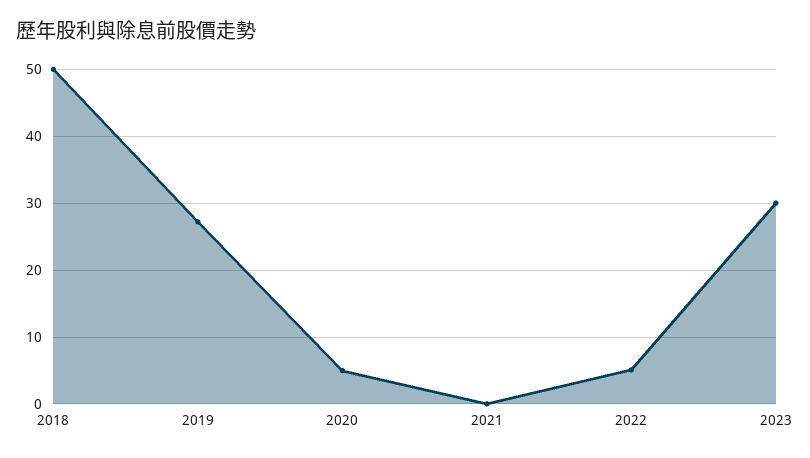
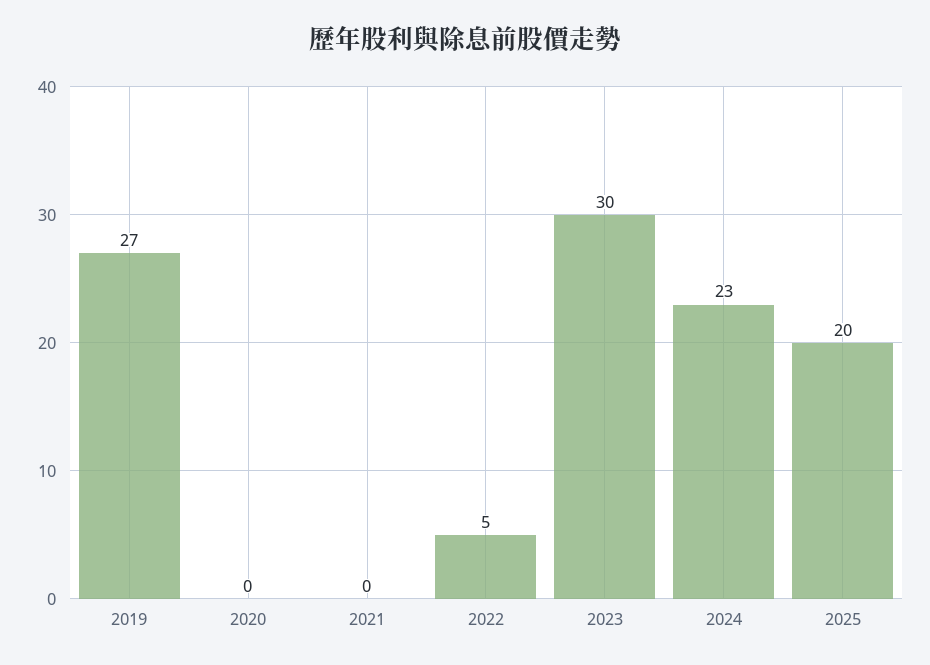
2018: 50 -> none
2020: 5 -> 0
2024: none -> 23
2025: none -> 20

